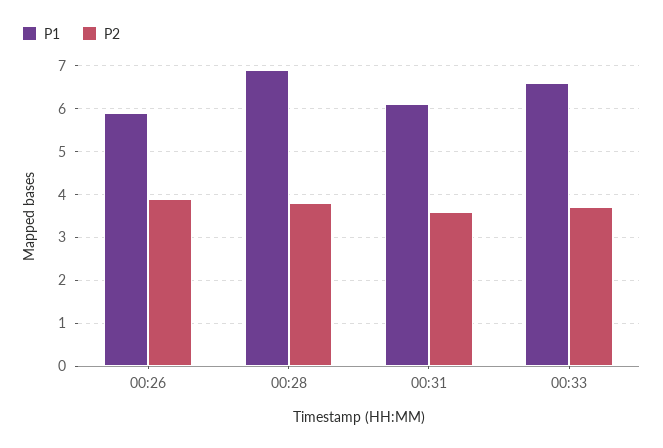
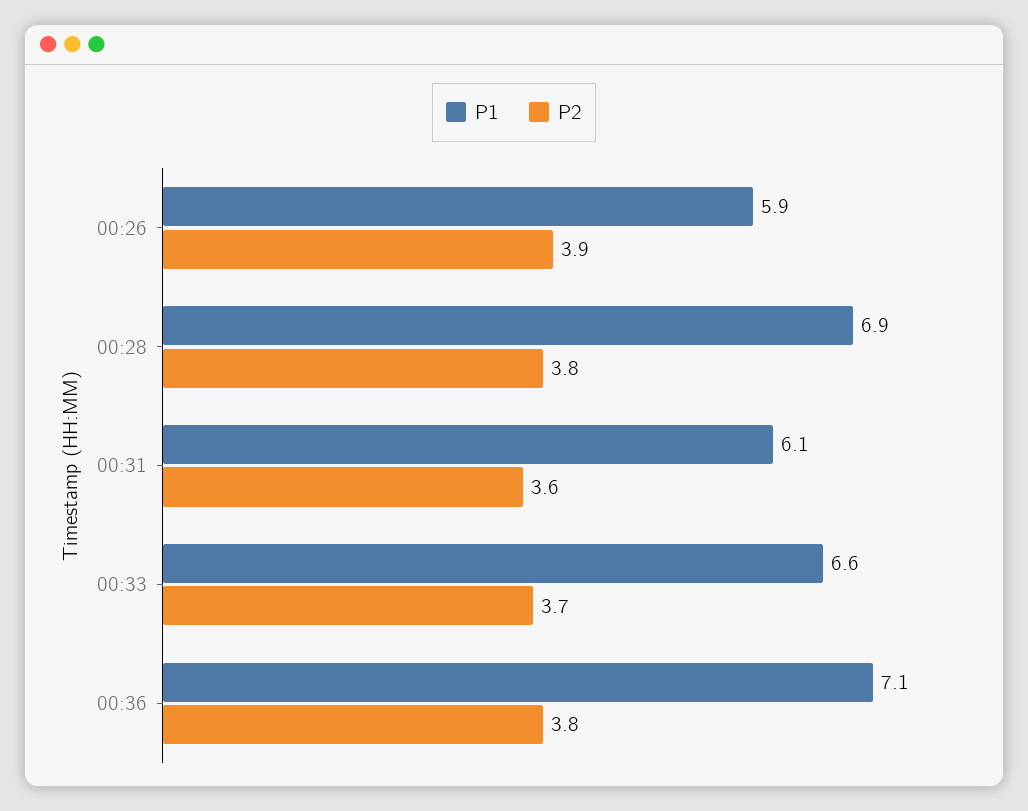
P1, 00:36: none -> 7.1
P2, 00:36: none -> 3.8

